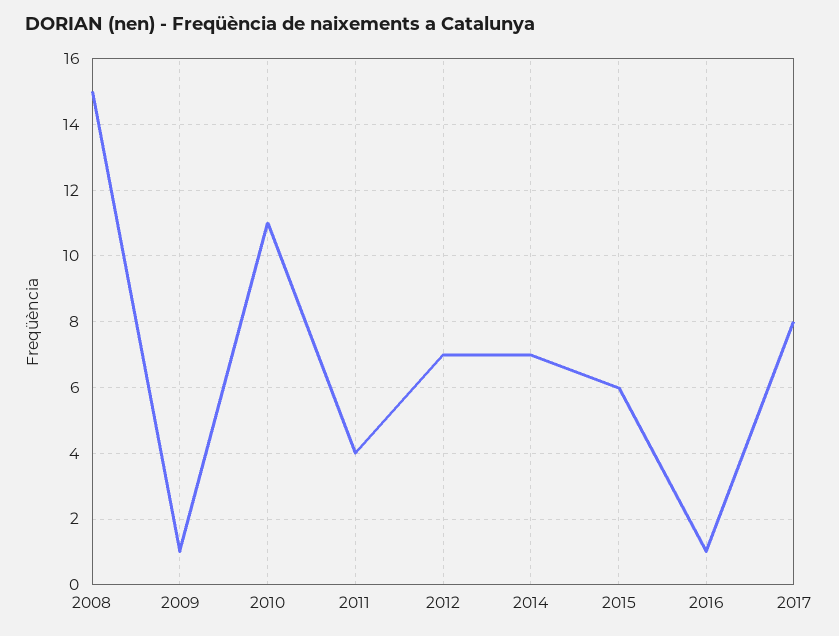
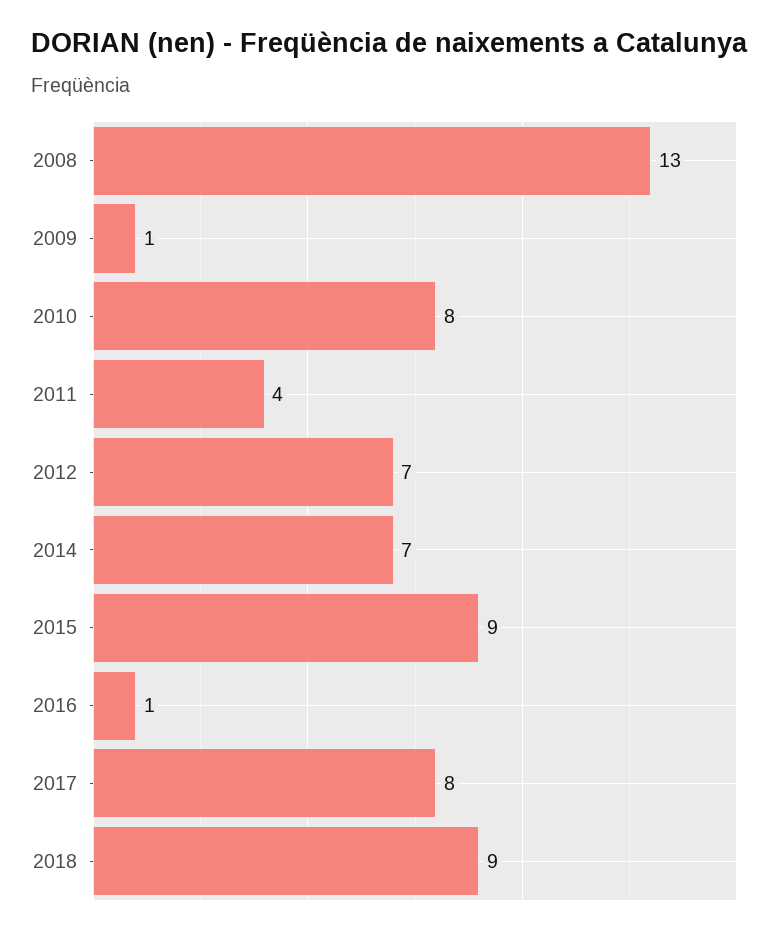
2008: 15 -> 13
2010: 11 -> 8
2015: 6 -> 9
2018: none -> 9

